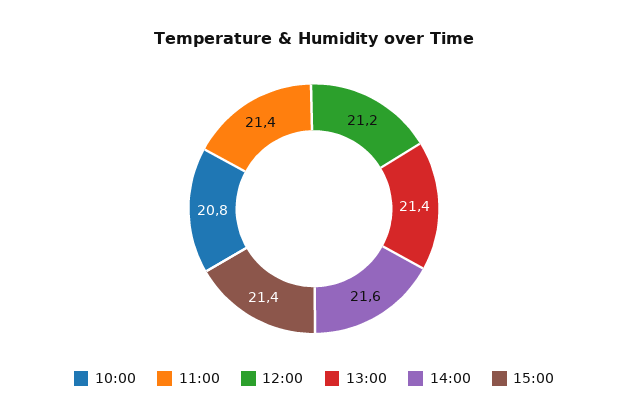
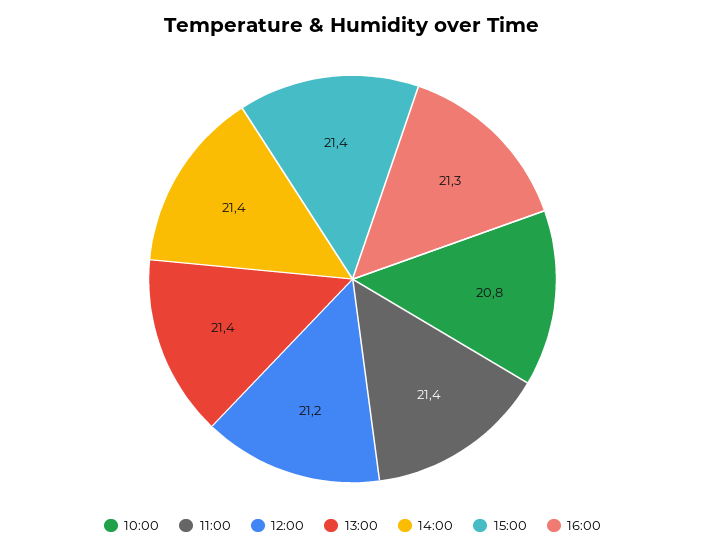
14:00: 21.6 -> 21.4
16:00: none -> 21.3

